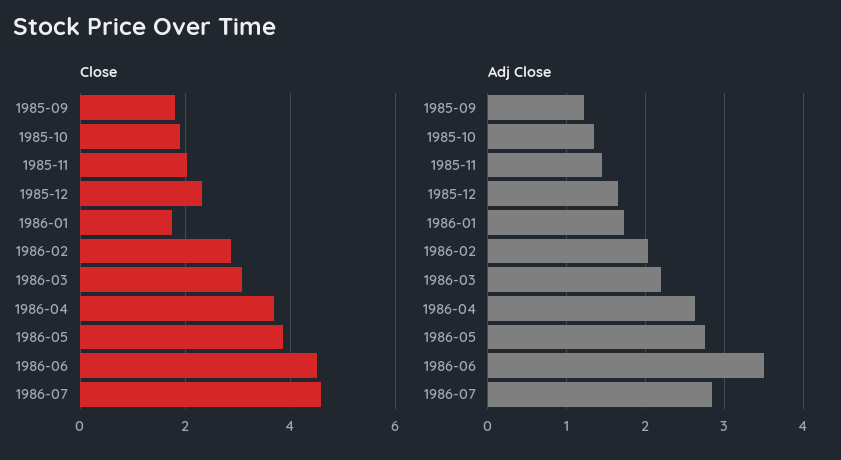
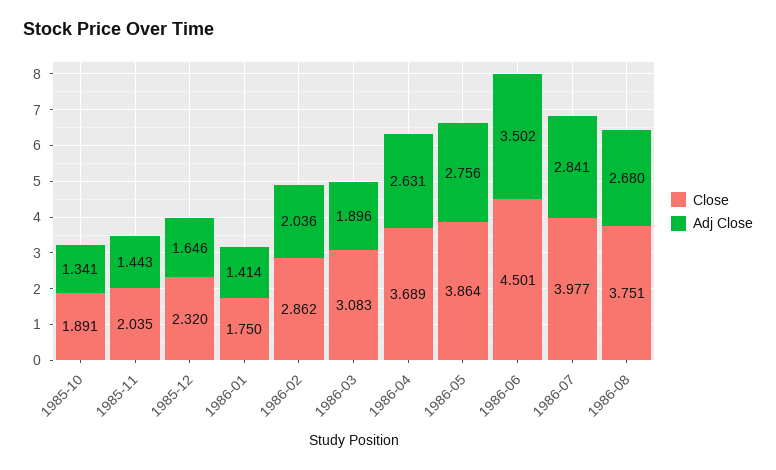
Close, 1985-09: 1.8 -> none
Close, 1986-07: 4.6 -> 3.977
Adj Close, 1985-09: 1.2 -> none
Adj Close, 1986-01: 1.7 -> 1.414
Adj Close, 1986-03: 2.2 -> 1.896
Close, 1986-08: none -> 3.751
Adj Close, 1986-08: none -> 2.68

